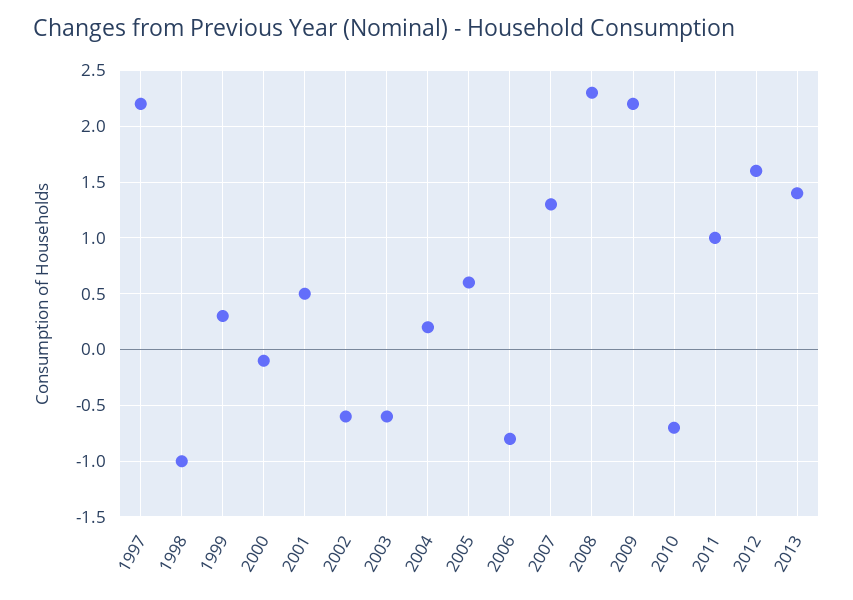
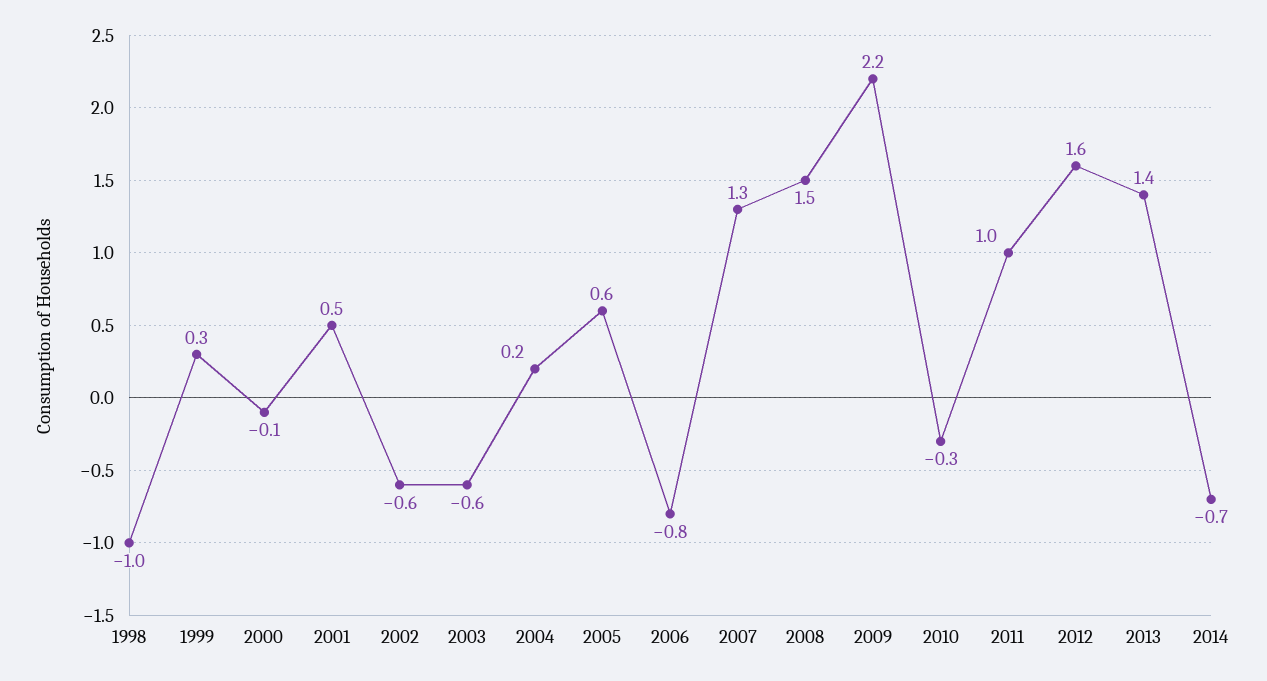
1997: 2.2 -> none
2008: 2.3 -> 1.5
2010: -0.7 -> -0.3
2014: none -> -0.7

